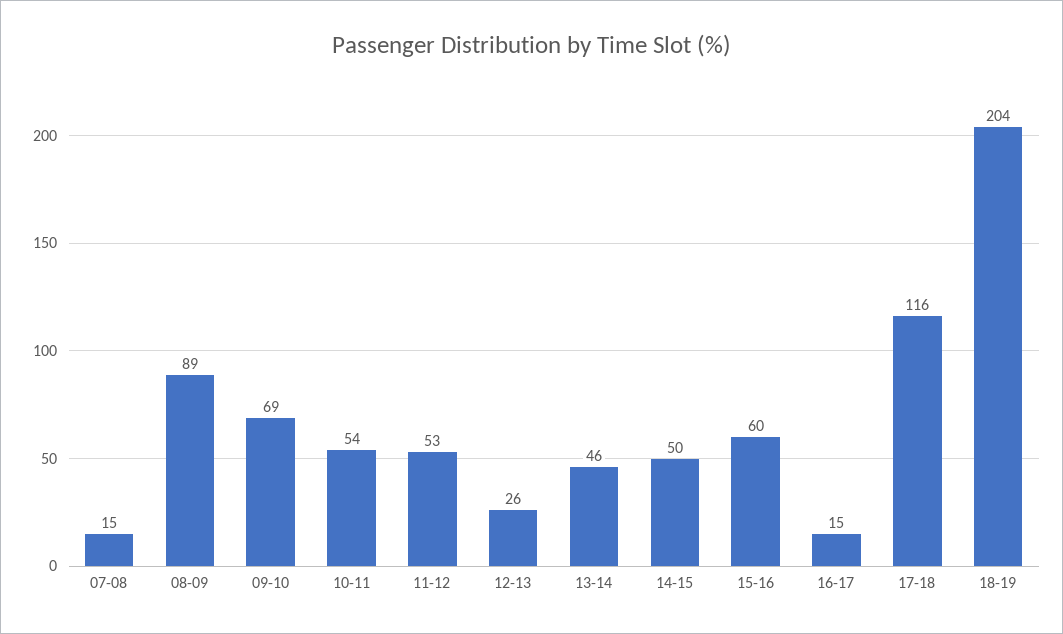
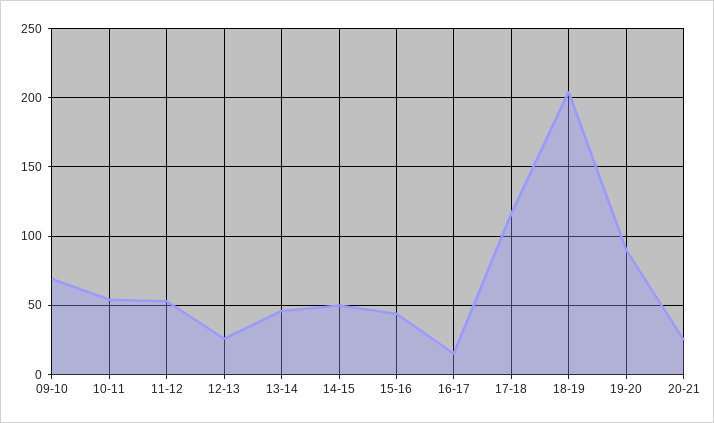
07-08: 15 -> none
08-09: 89 -> none
15-16: 60 -> 45
19-20: none -> 90
20-21: none -> 25

